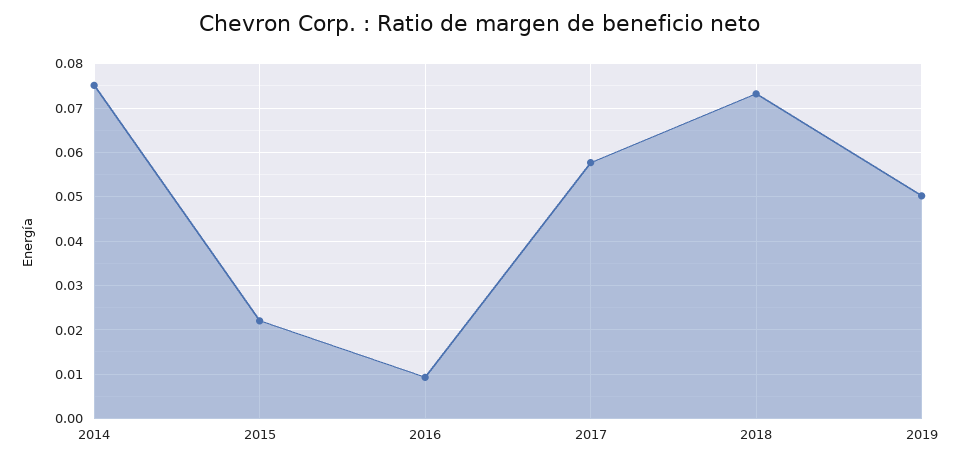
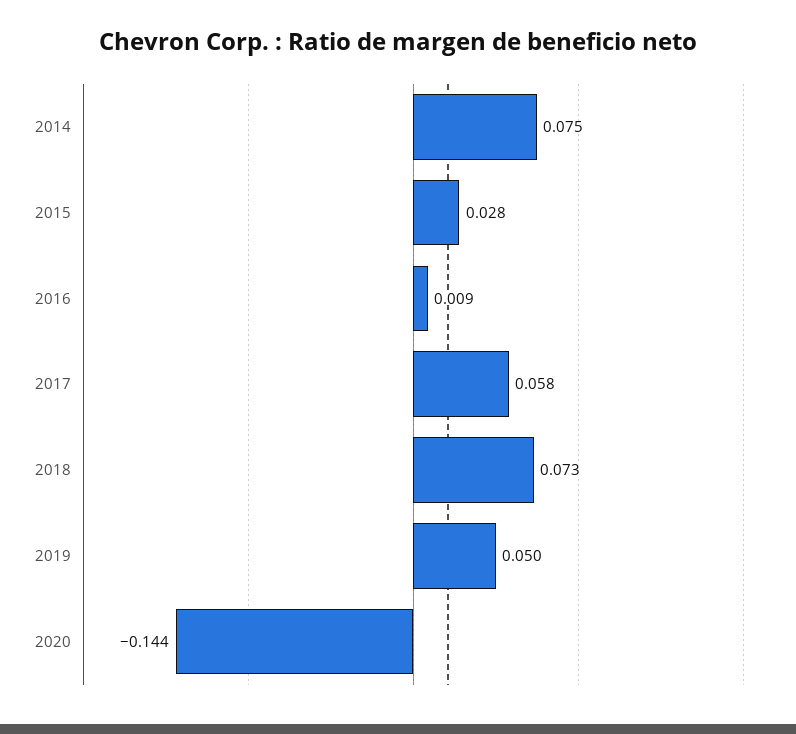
2015: 0.022 -> 0.028
2020: none -> -0.144

